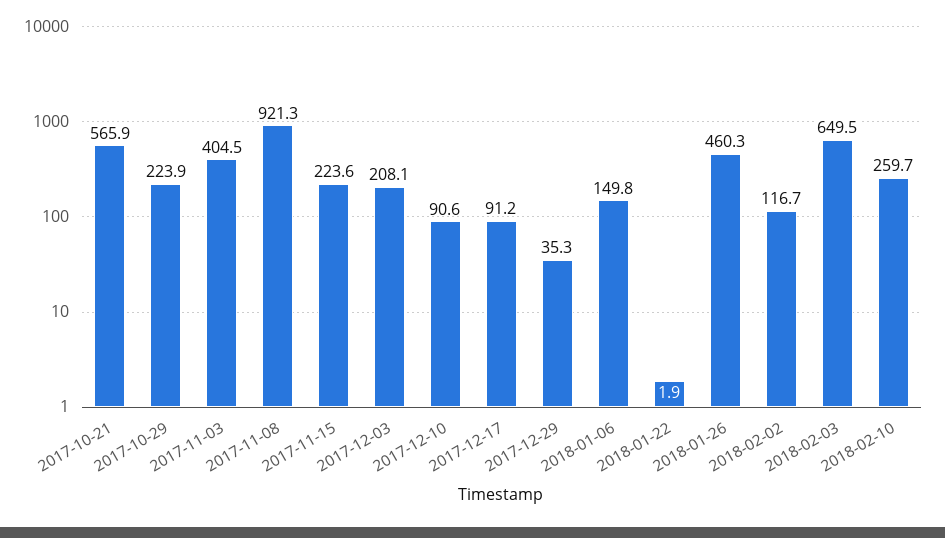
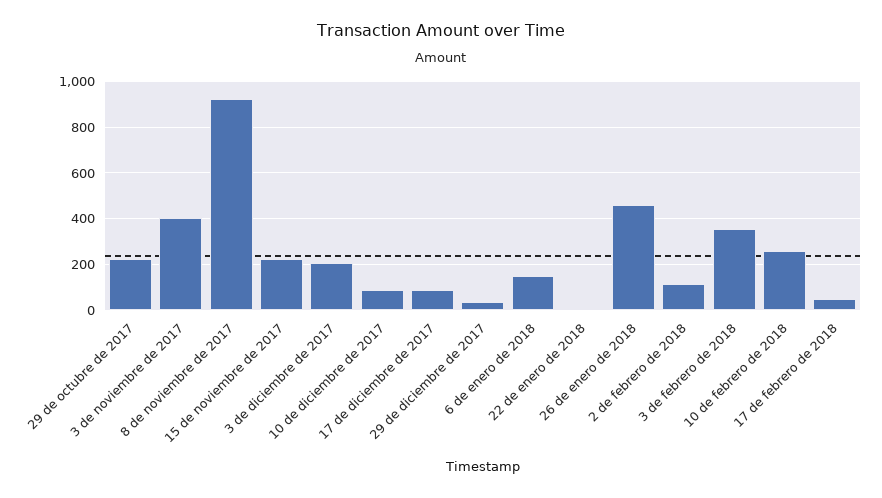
2017-10-21: 565.9 -> none
2018-02-03: 649.5 -> 350
17 de febrero de 2018: none -> 50

